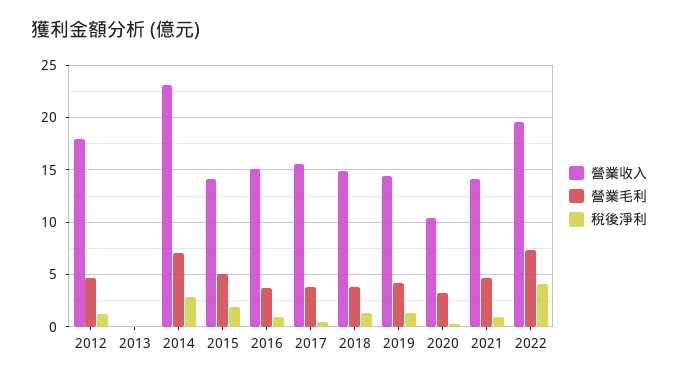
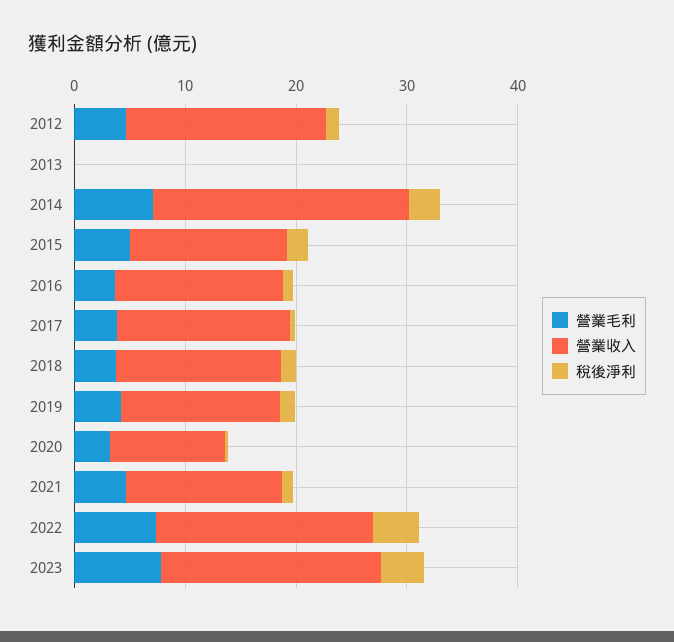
營業毛利, 2023: none -> 8
營業收入, 2023: none -> 20
稅後淨利, 2023: none -> 4

